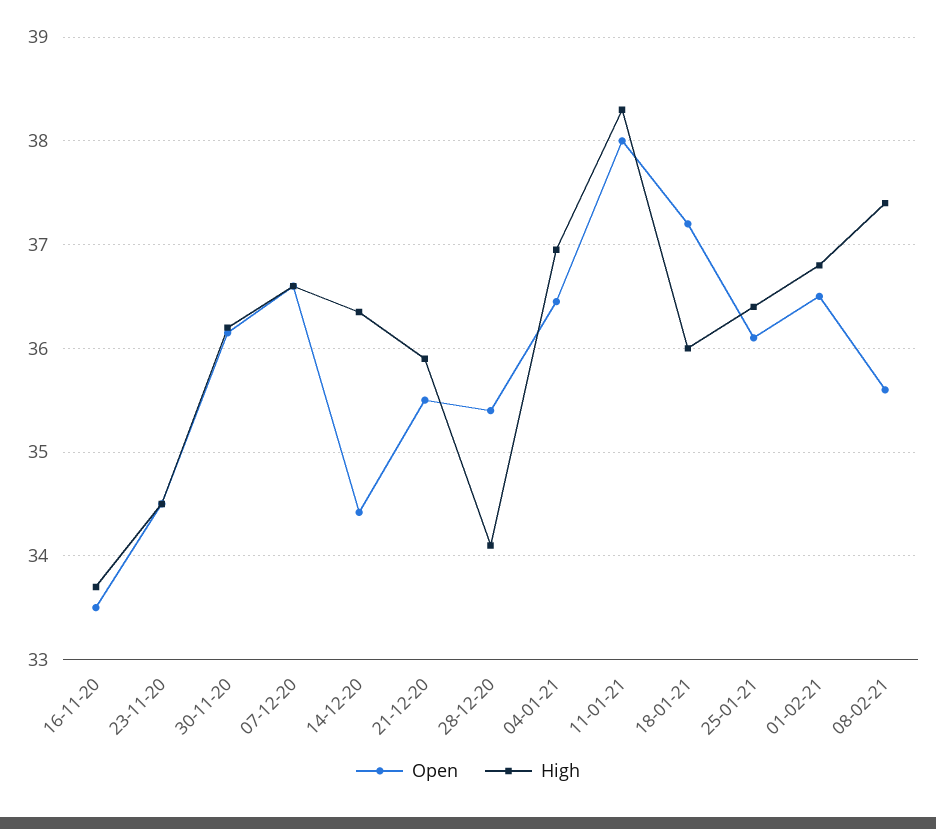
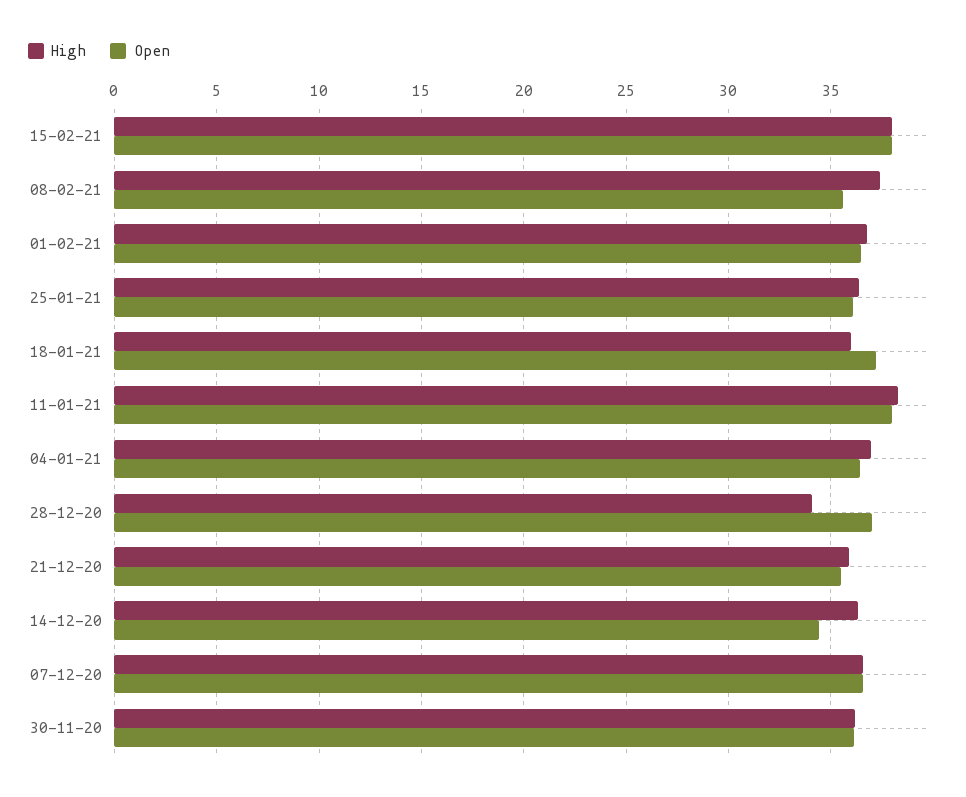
Open, 16-11-20: 33.5 -> none
High, 16-11-20: 33.7 -> none
Open, 23-11-20: 34.5 -> none
High, 23-11-20: 34.5 -> none
Open, 28-12-20: 35.4 -> 37
High, 15-02-21: none -> 38
Open, 15-02-21: none -> 38

